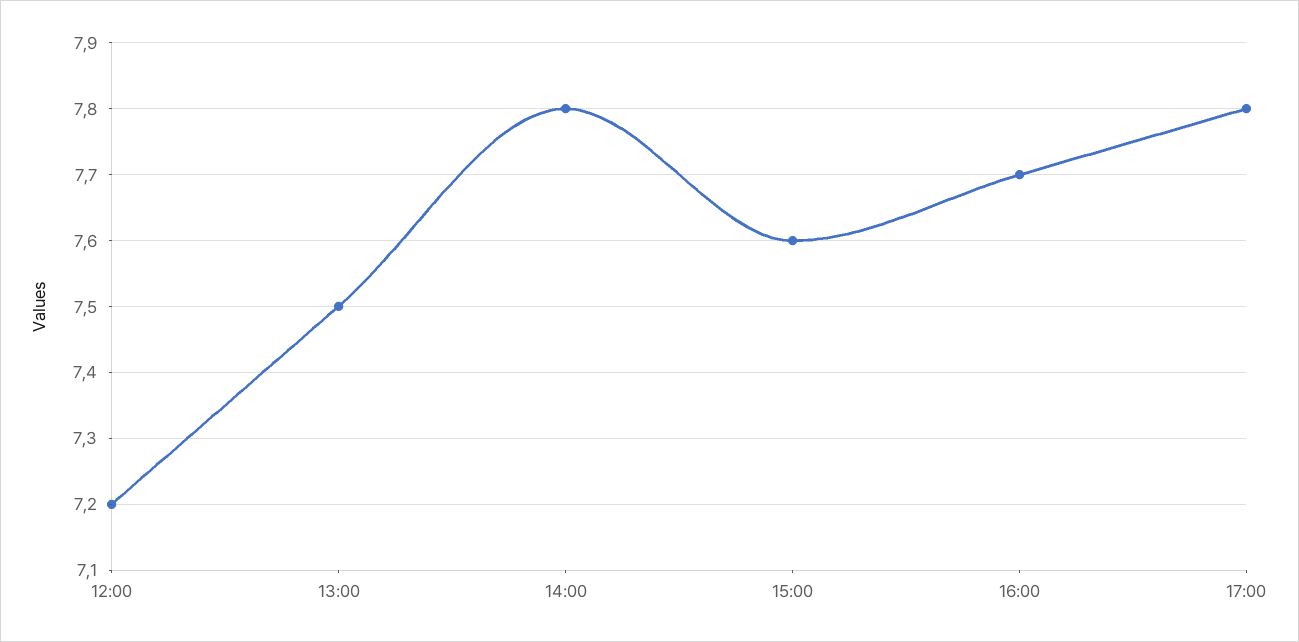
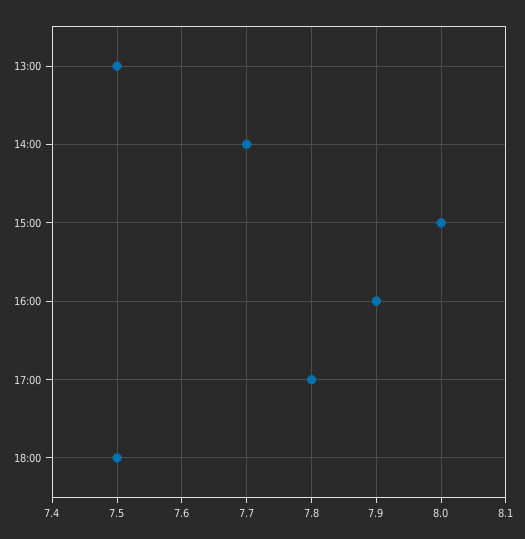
12:00: 7.2 -> none
14:00: 7.8 -> 7.7
15:00: 7.6 -> 8
16:00: 7.7 -> 7.9
18:00: none -> 7.5

